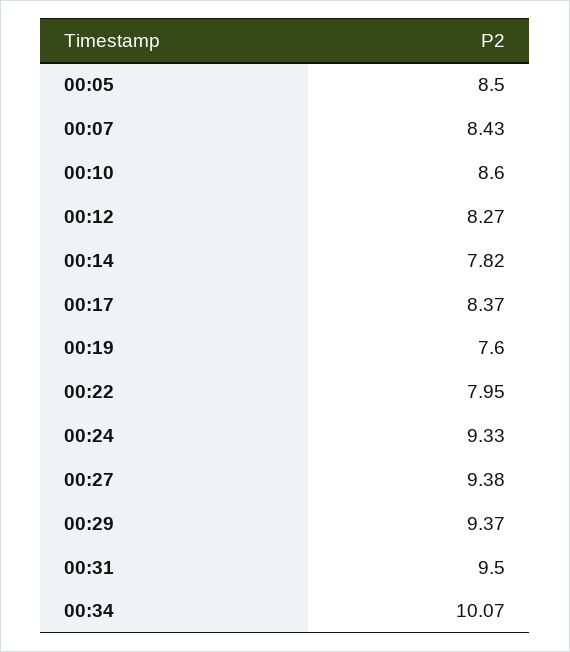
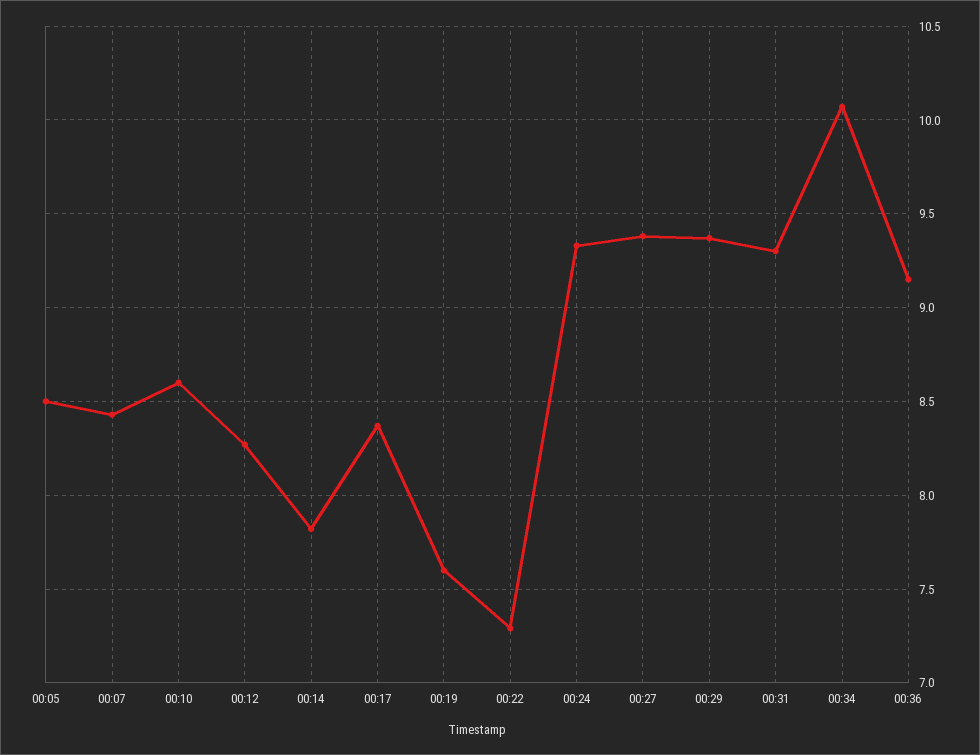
00:22: 7.95 -> 7.3
00:31: 9.5 -> 9.3
00:36: none -> 9.15

